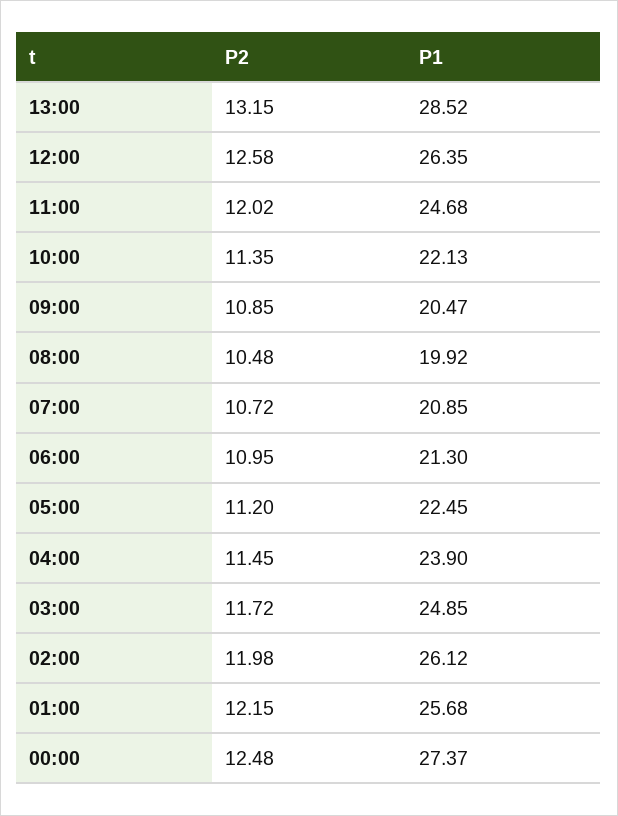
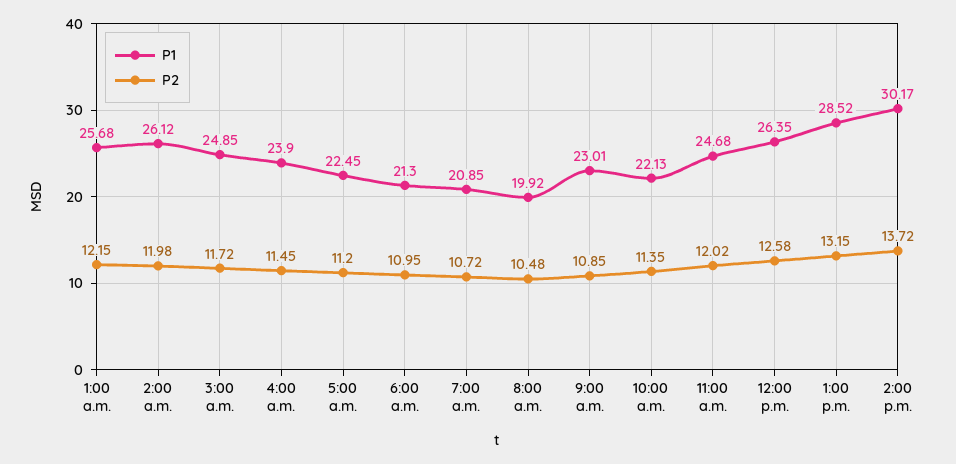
P1, 09:00: 20.47 -> 23.01
P2, 00:00: 12.48 -> none
P1, 00:00: 27.37 -> none
P1, 2:00 p.m.: none -> 30.17
P2, 2:00 p.m.: none -> 13.72

